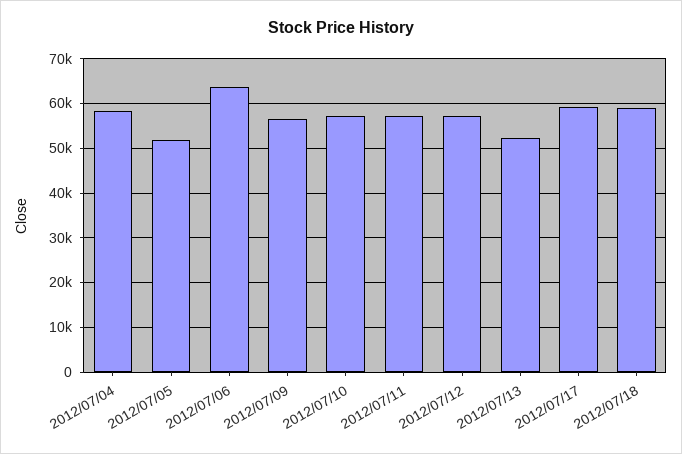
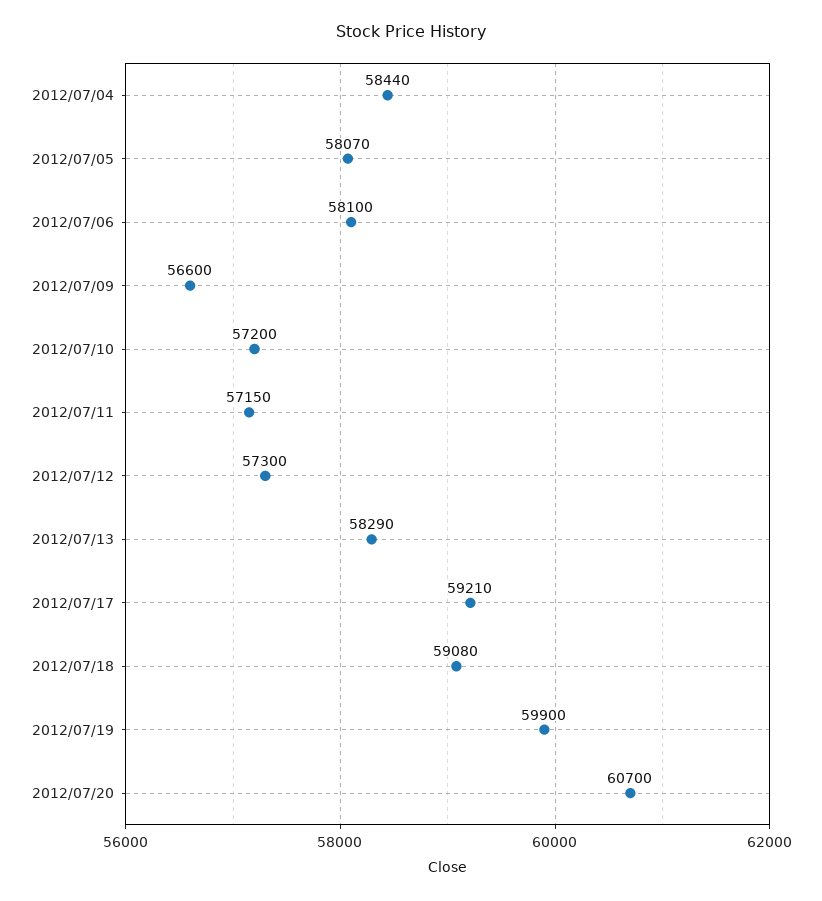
2012/07/05: 52000 -> 58070
2012/07/06: 64000 -> 58100
2012/07/13: 52000 -> 58290
2012/07/19: none -> 59900
2012/07/20: none -> 60700

